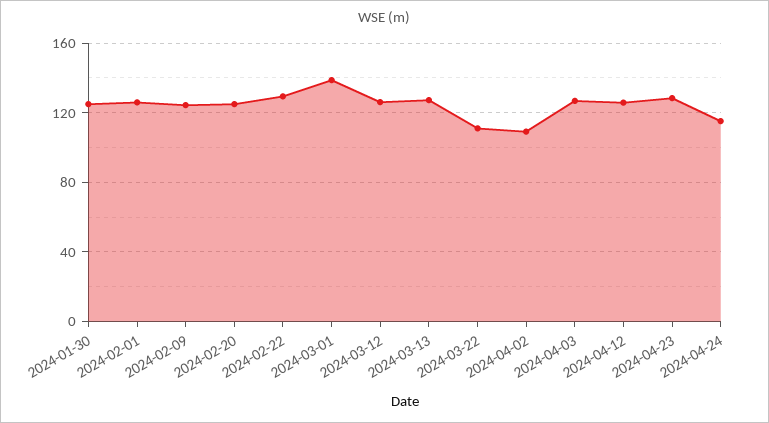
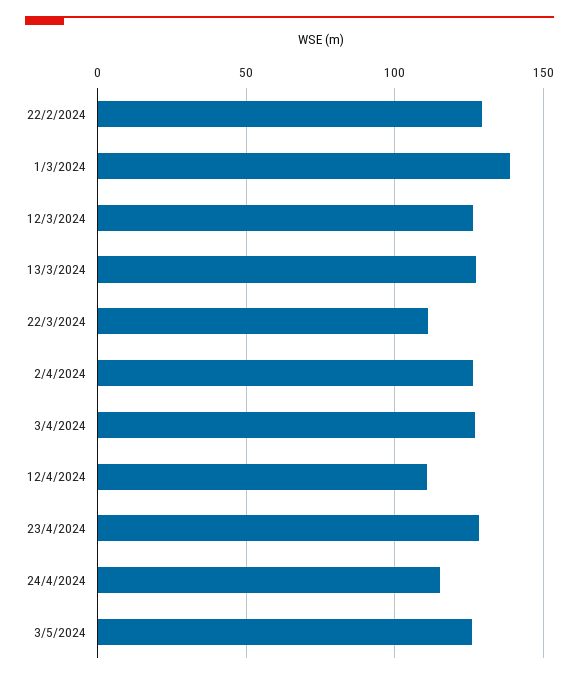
2024-01-30: 125 -> none
2024-02-01: 125 -> none
2024-02-09: 125 -> none
2024-02-20: 125 -> none
2024-04-02: 110 -> 125
2024-04-12: 125 -> 110
3/5/2024: none -> 125

